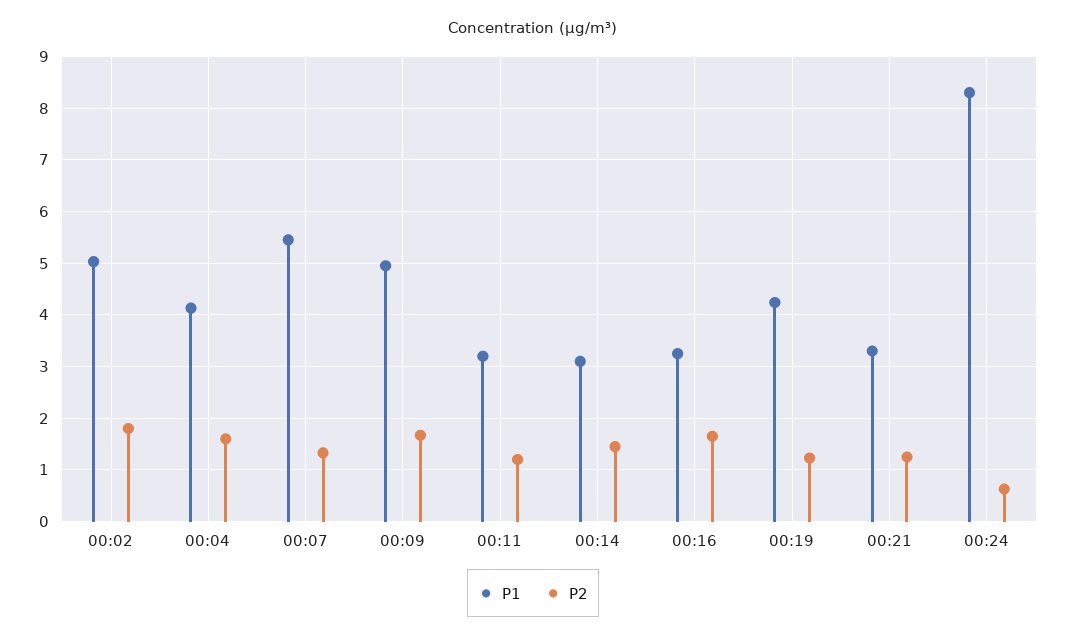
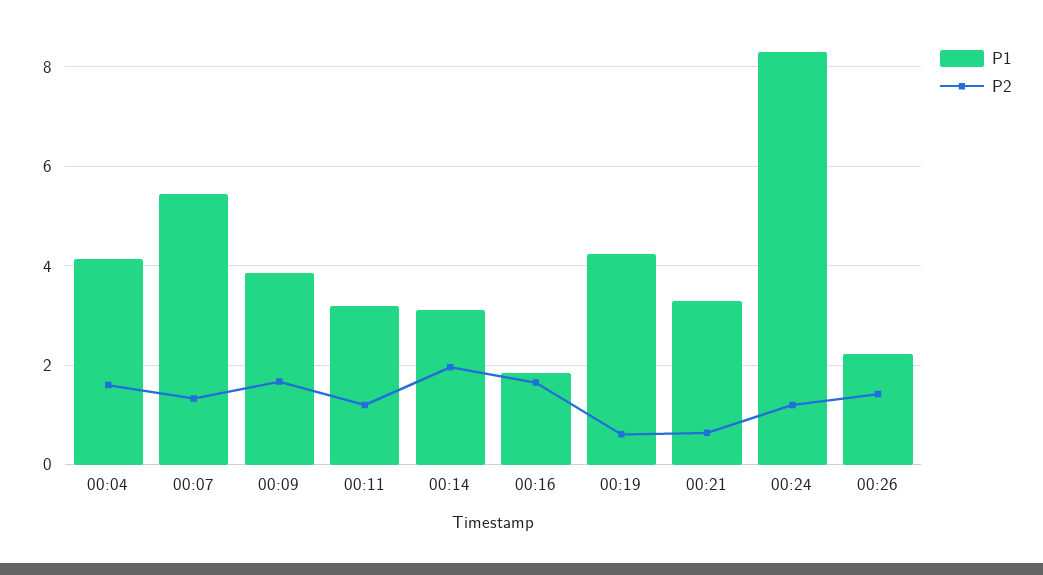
P1, 00:02: 5 -> none
P2, 00:02: 1.8 -> none
P1, 00:09: 5 -> 3.8
P2, 00:14: 1.4 -> 2
P1, 00:16: 3.2 -> 1.8
P2, 00:19: 1.2 -> 0.6
P2, 00:21: 1.2 -> 0.6
P2, 00:24: 0.6 -> 1.2
P1, 00:26: none -> 2.2
P2, 00:26: none -> 1.4

